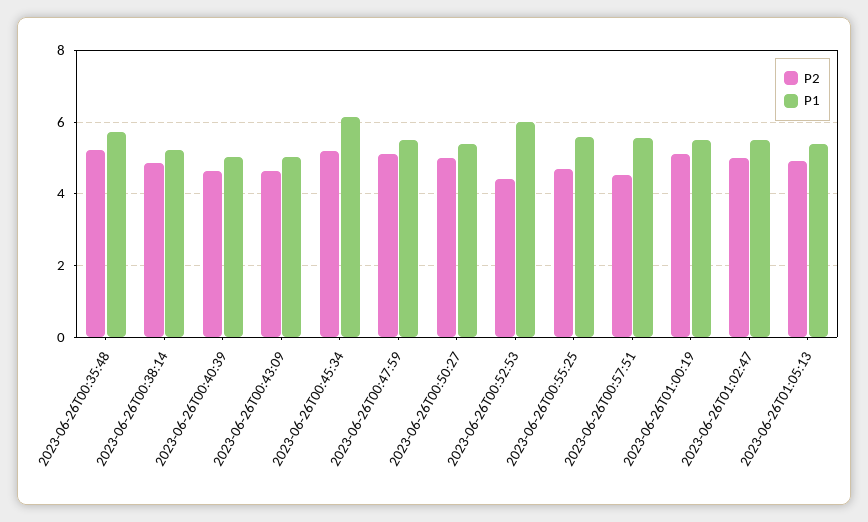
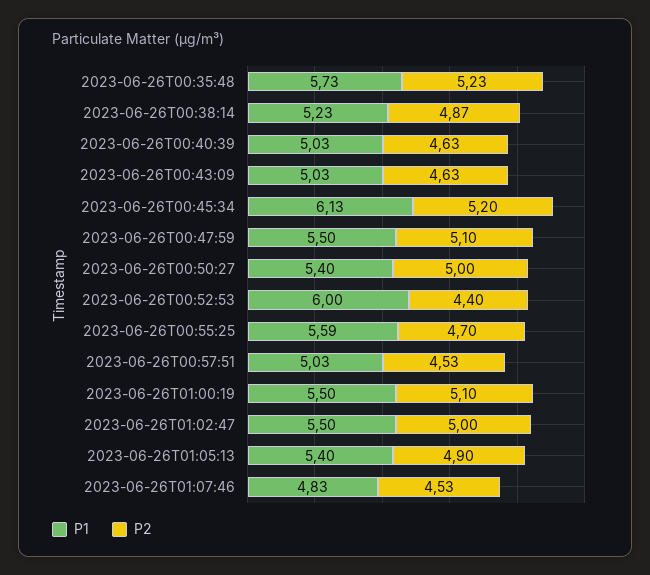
P1, 2023-06-26T00:57:51: 5.6 -> 5.03
P1, 2023-06-26T01:07:46: none -> 4.83
P2, 2023-06-26T01:07:46: none -> 4.53

